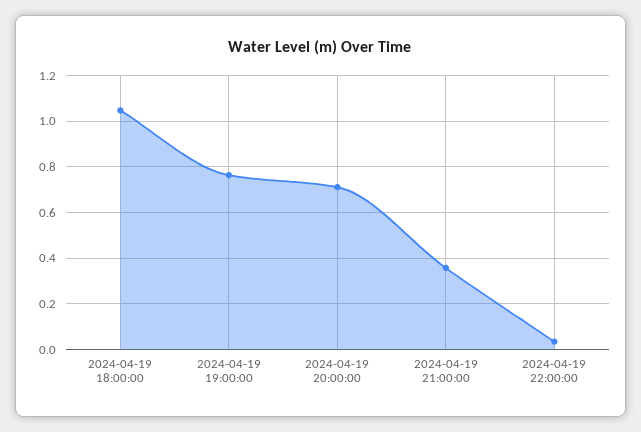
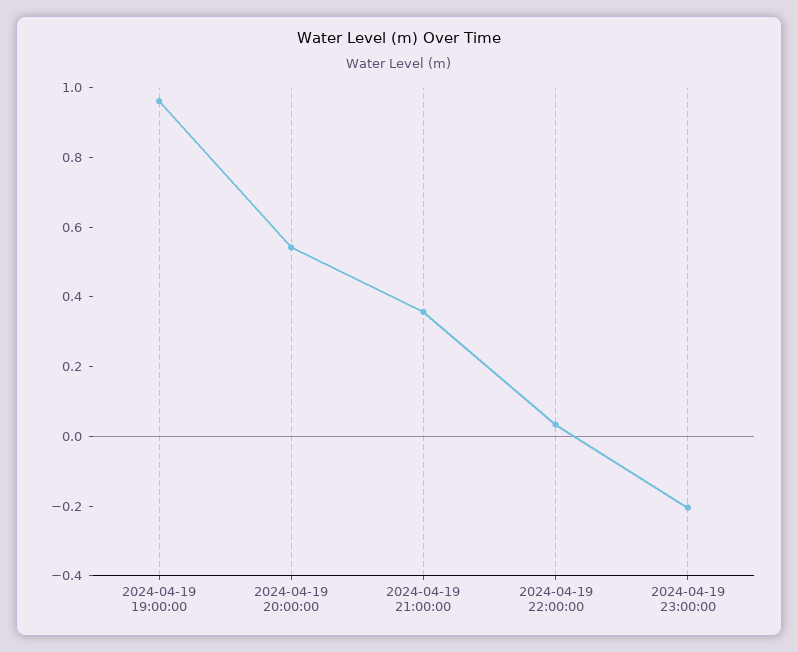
2024-04-19 18:00:00: 1.05 -> none
2024-04-19 19:00:00: 0.75 -> 0.95
2024-04-19 20:00:00: 0.7 -> 0.55
2024-04-19 23:00:00: none -> -0.2

